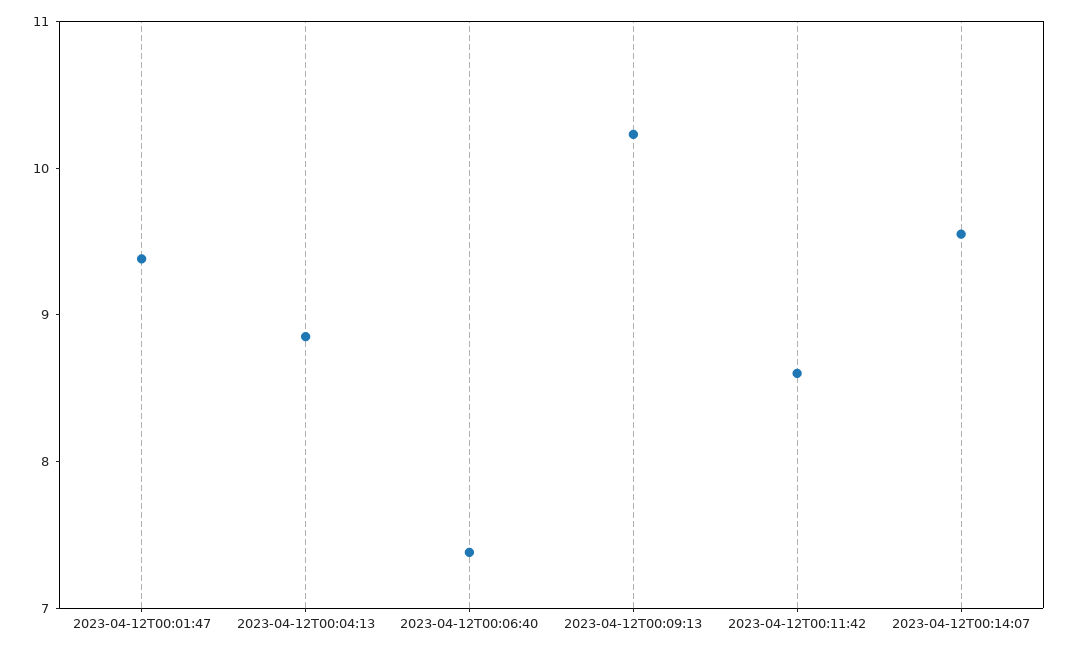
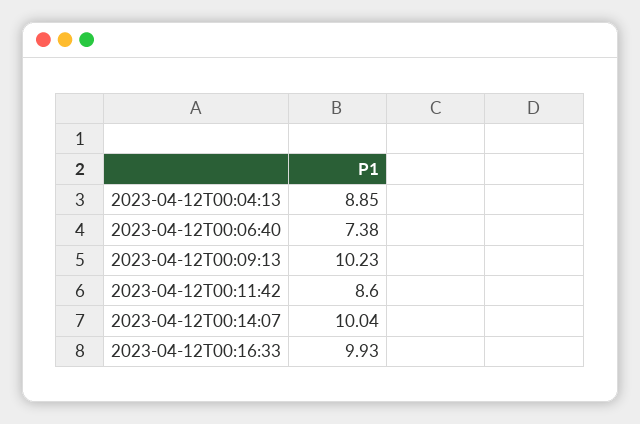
2023-04-12T00:01:47: 9.4 -> none
2023-04-12T00:14:07: 9.6 -> 10.04
2023-04-12T00:16:33: none -> 9.93

